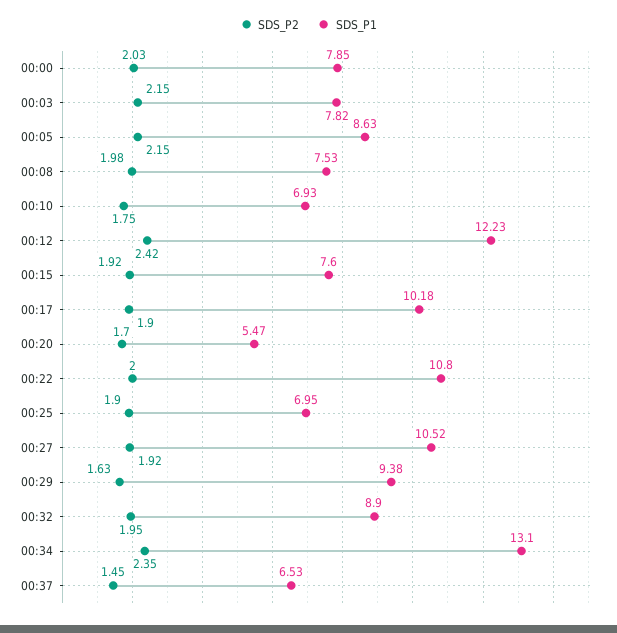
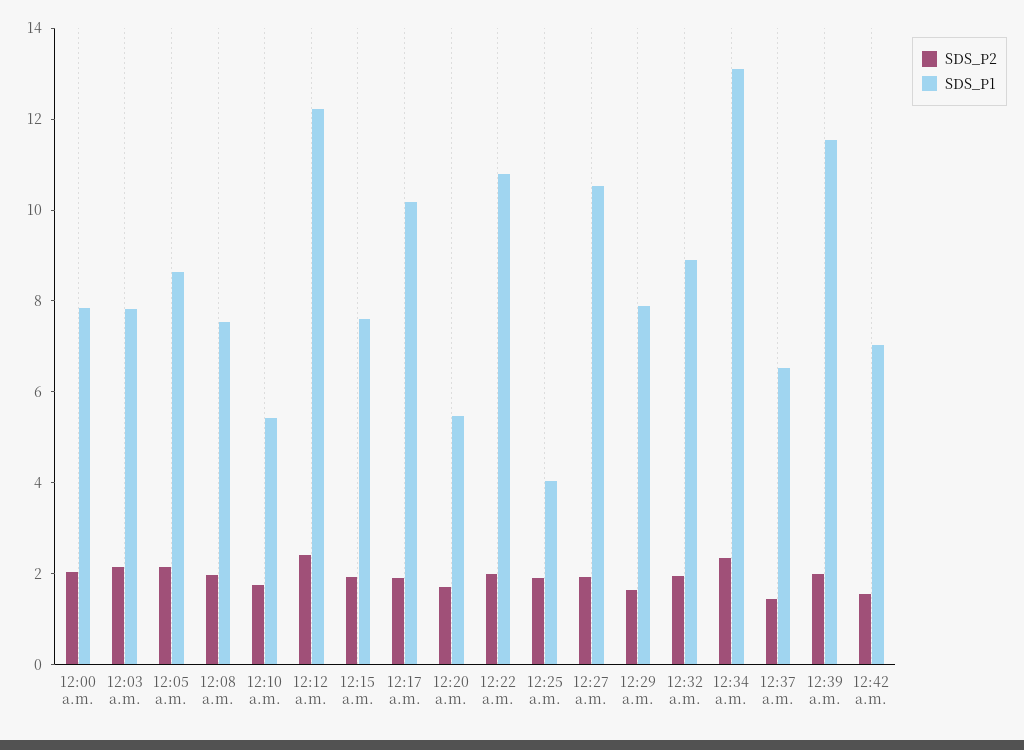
SDS_P1, 00:10: 6.93 -> 5.5
SDS_P1, 00:25: 6.95 -> 4
SDS_P1, 00:29: 9.38 -> 8
SDS_P2, 12:39 a.m.: none -> 2
SDS_P1, 12:39 a.m.: none -> 11.5
SDS_P2, 12:42 a.m.: none -> 1.5
SDS_P1, 12:42 a.m.: none -> 7

